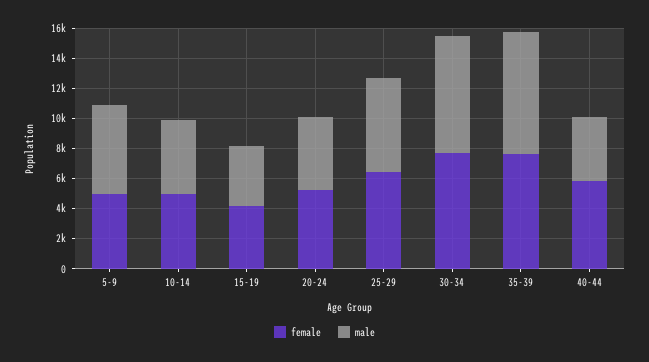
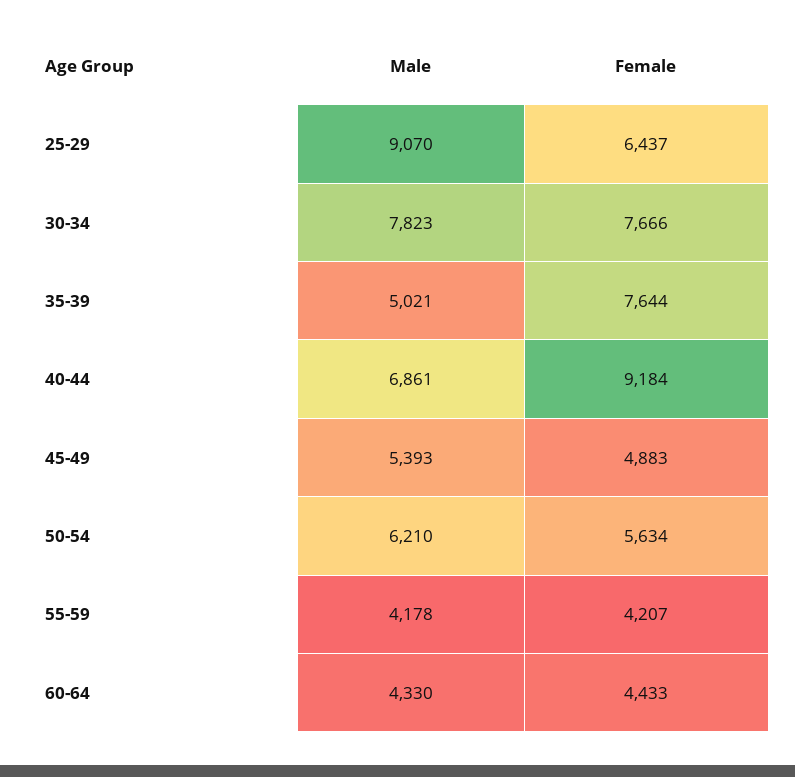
female, 5-9: 5000 -> none
male, 5-9: 6000 -> none
female, 10-14: 5000 -> none
male, 10-14: 5000 -> none
female, 15-19: 4000 -> none
male, 15-19: 4000 -> none
female, 20-24: 5000 -> none
male, 20-24: 5000 -> none
male, 25-29: 6000 -> 9070
male, 35-39: 8000 -> 5021
female, 40-44: 6000 -> 9184
male, 40-44: 4000 -> 6861
male, 45-49: none -> 5393
female, 45-49: none -> 4883
male, 50-54: none -> 6210
female, 50-54: none -> 5634
male, 55-59: none -> 4178
female, 55-59: none -> 4207
male, 60-64: none -> 4330
female, 60-64: none -> 4433

